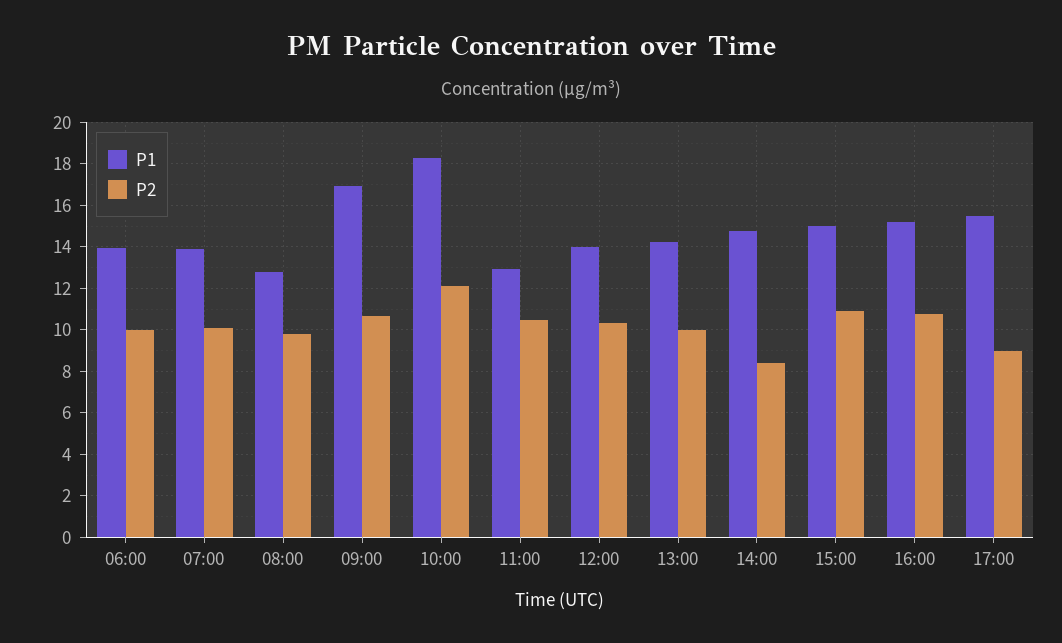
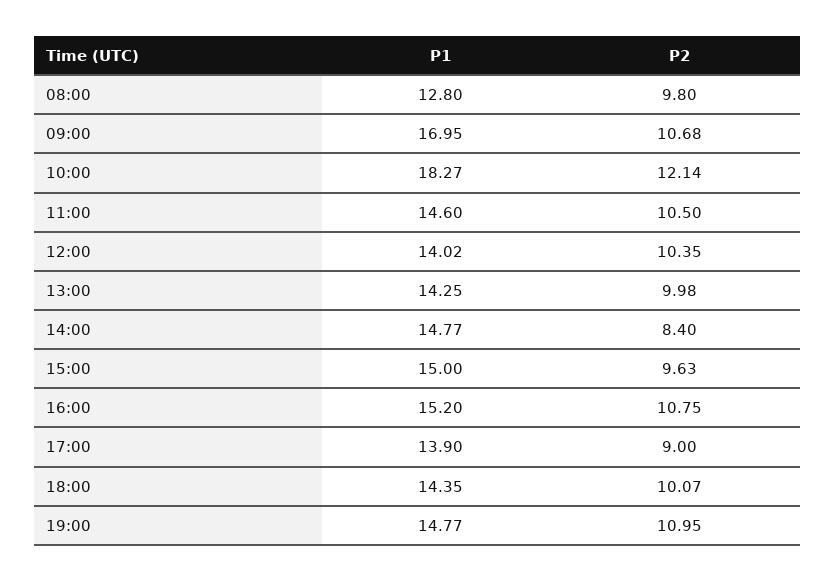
P1, 06:00: 14 -> none
P2, 06:00: 10 -> none
P1, 07:00: 14 -> none
P2, 07:00: 10 -> none
P1, 11:00: 13 -> 14.6
P2, 15:00: 11 -> 9.63
P1, 17:00: 15.5 -> 13.9
P1, 18:00: none -> 14.35
P2, 18:00: none -> 10.07
P1, 19:00: none -> 14.77
P2, 19:00: none -> 10.95

